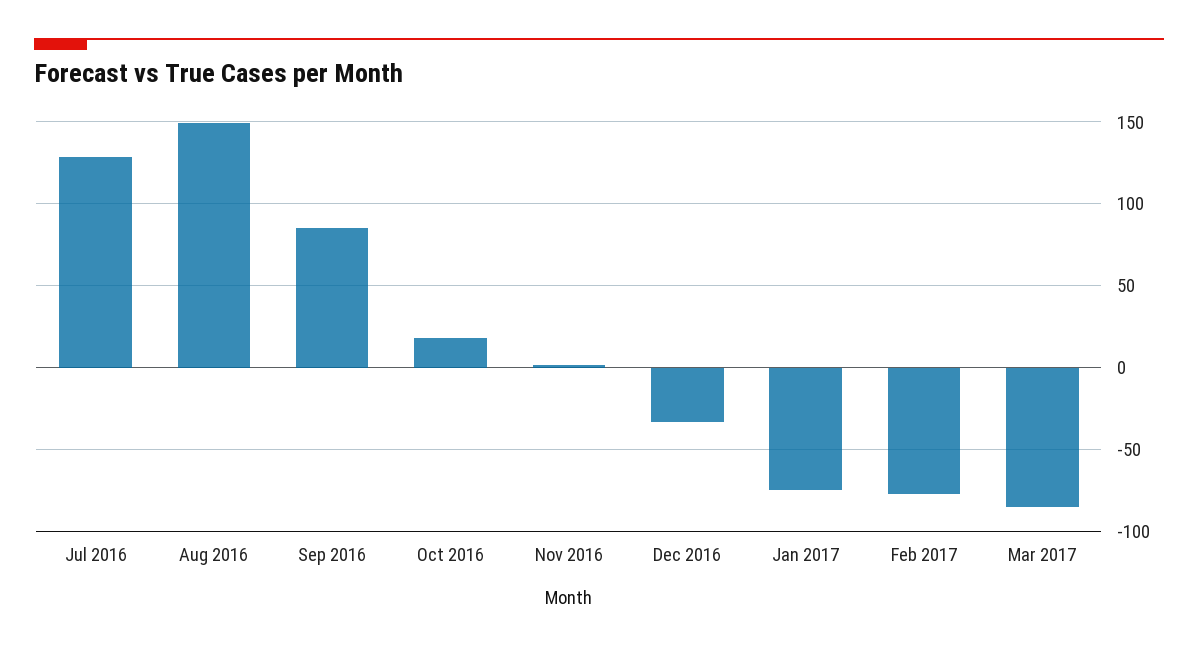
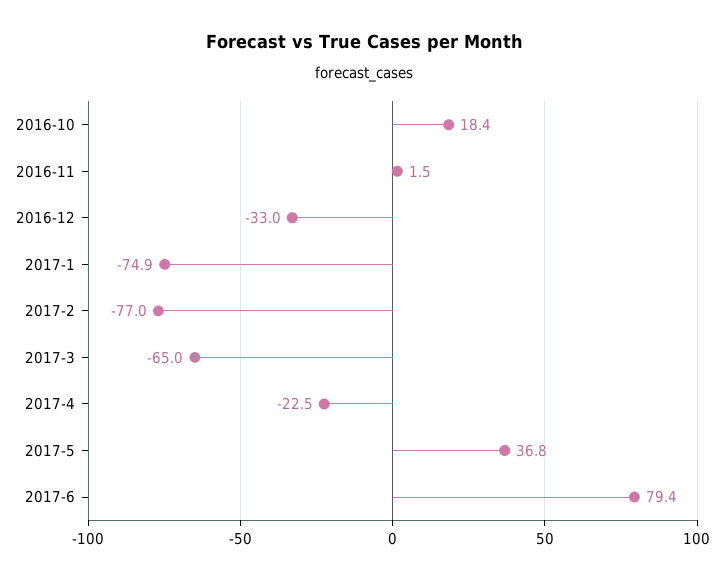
Jul 2016: 130 -> none
Aug 2016: 150 -> none
Sep 2016: 85 -> none
Mar 2017: -85 -> -65
2017-4: none -> -22.5
2017-5: none -> 36.8
2017-6: none -> 79.4

